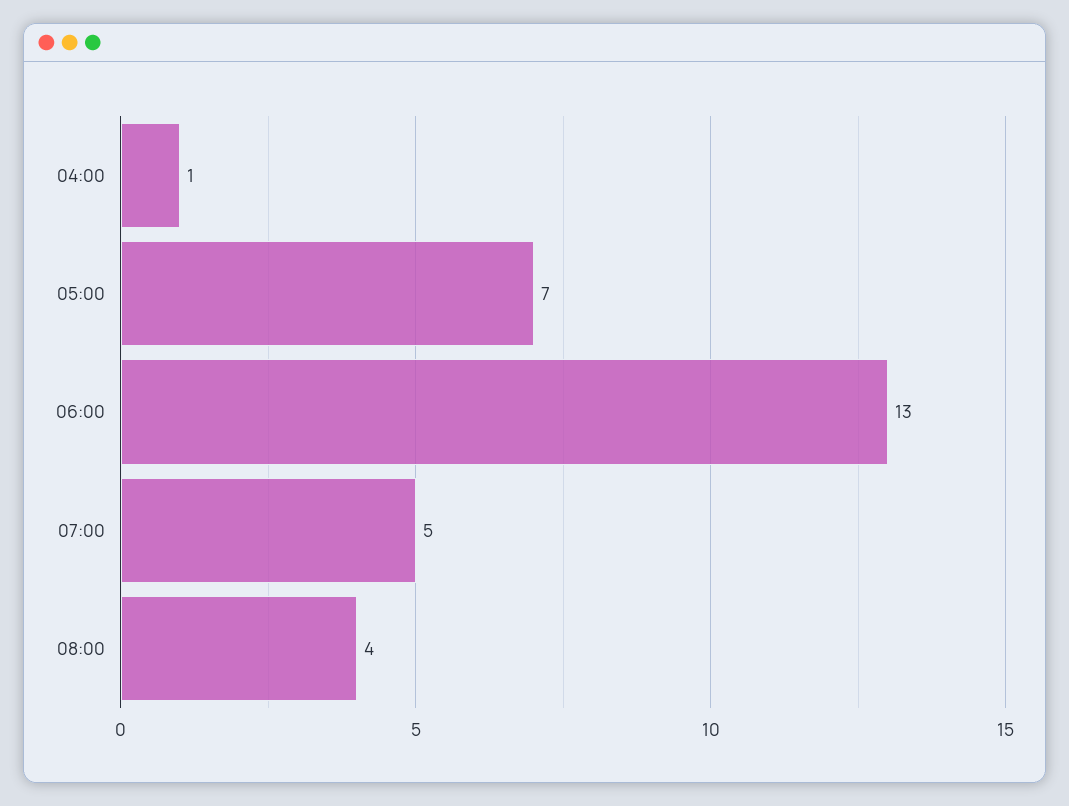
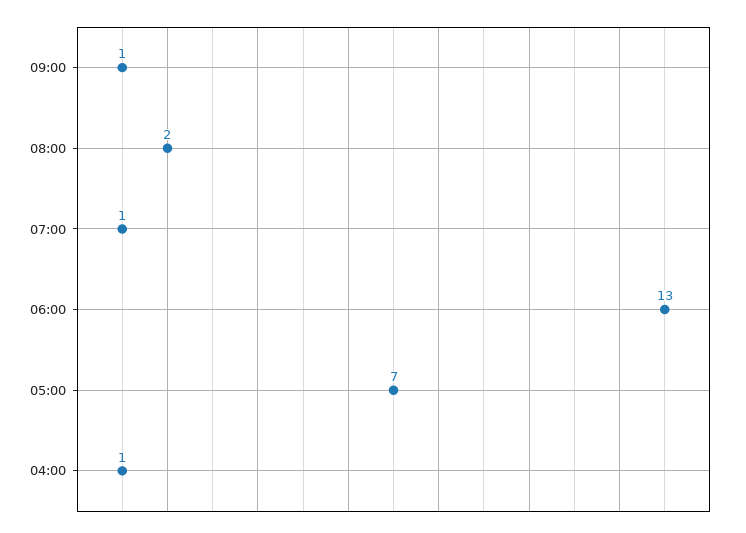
07:00: 5 -> 1
08:00: 4 -> 2
09:00: none -> 1

